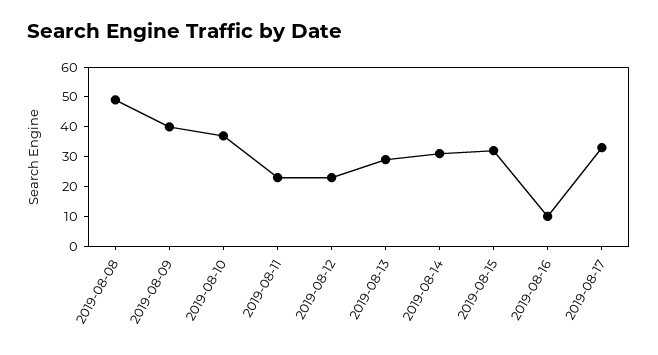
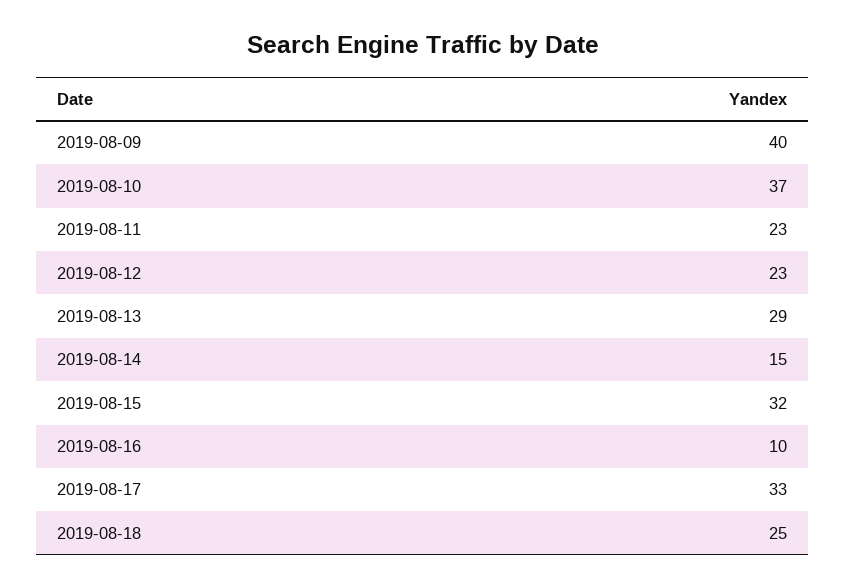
2019-08-08: 50 -> none
2019-08-14: 30 -> 15
2019-08-18: none -> 25

